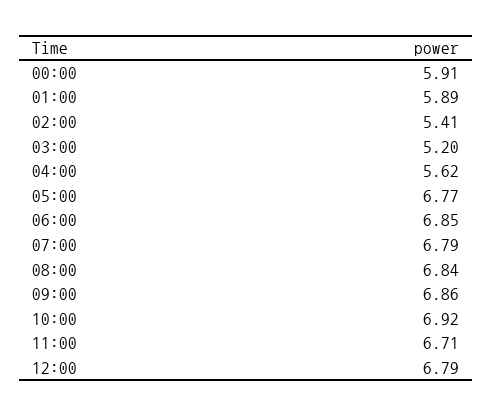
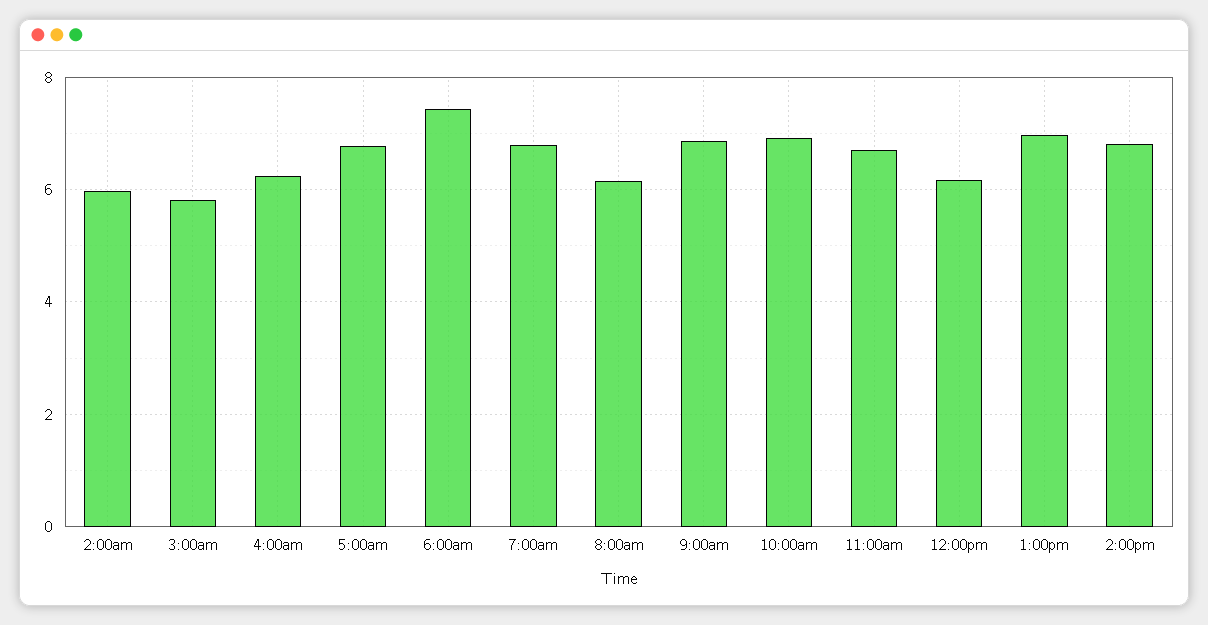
00:00: 5.91 -> none
01:00: 5.89 -> none
02:00: 5.41 -> 6
03:00: 5.2 -> 5.8
04:00: 5.62 -> 6.2
06:00: 6.85 -> 7.4
08:00: 6.84 -> 6.2
12:00: 6.79 -> 6.2
1:00pm: none -> 7
2:00pm: none -> 6.8

